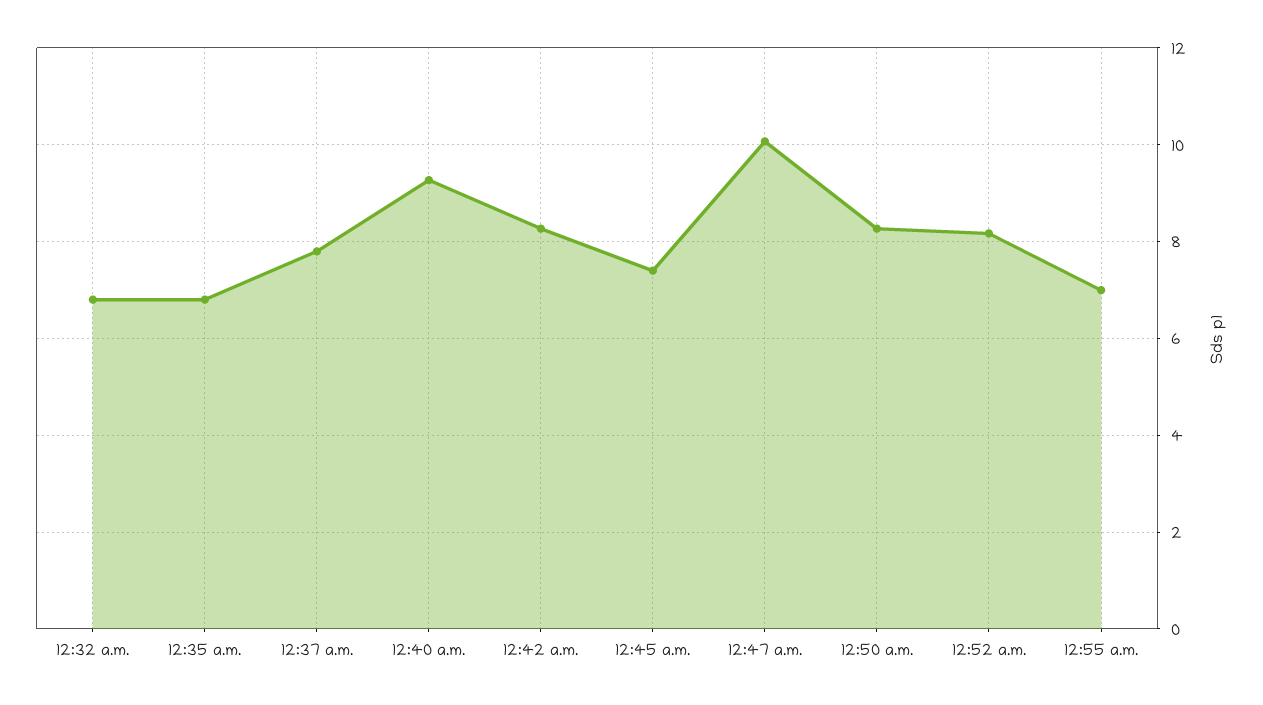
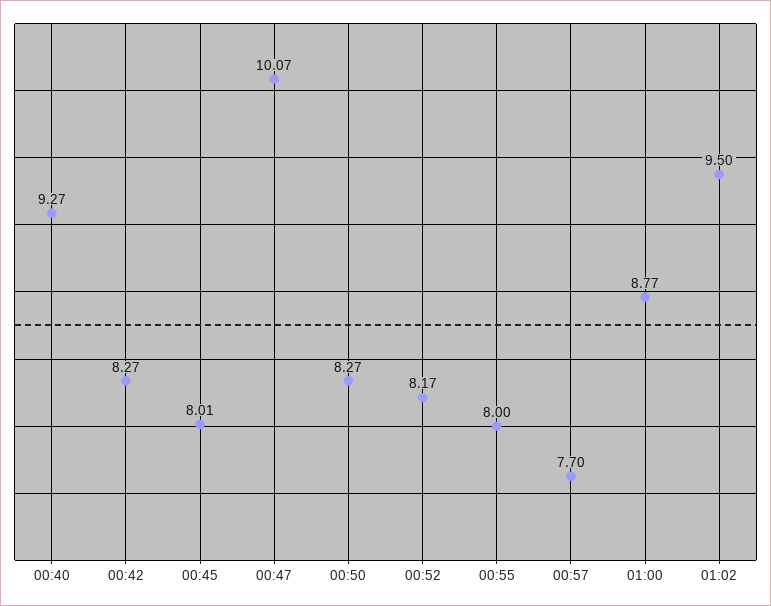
12:32 a.m.: 6.8 -> none
12:35 a.m.: 6.8 -> none
12:37 a.m.: 7.8 -> none
12:45 a.m.: 7.4 -> 8.01
12:55 a.m.: 7 -> 8
00:57: none -> 7.7
01:00: none -> 8.77
01:02: none -> 9.5

